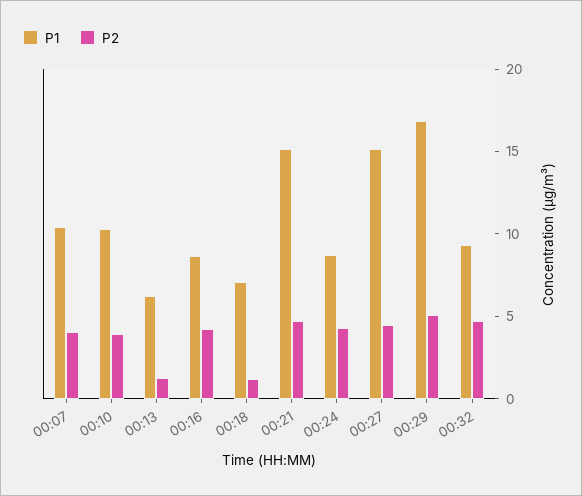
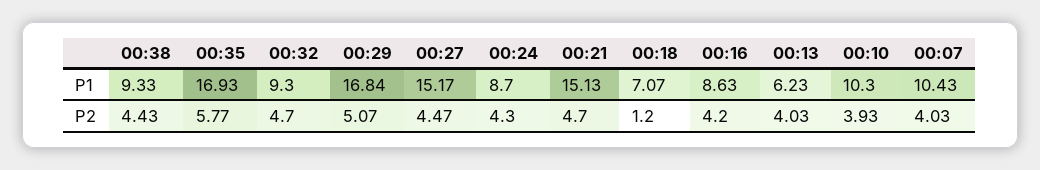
P2, 00:13: 1 -> 4.03
P1, 00:38: none -> 9.33
P1, 00:35: none -> 16.93
P2, 00:38: none -> 4.43
P2, 00:35: none -> 5.77

